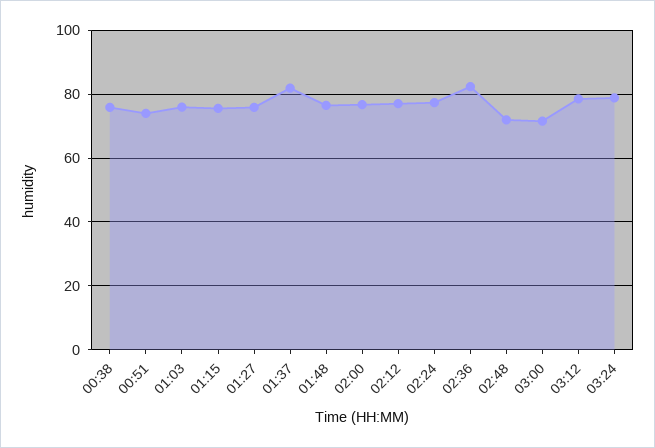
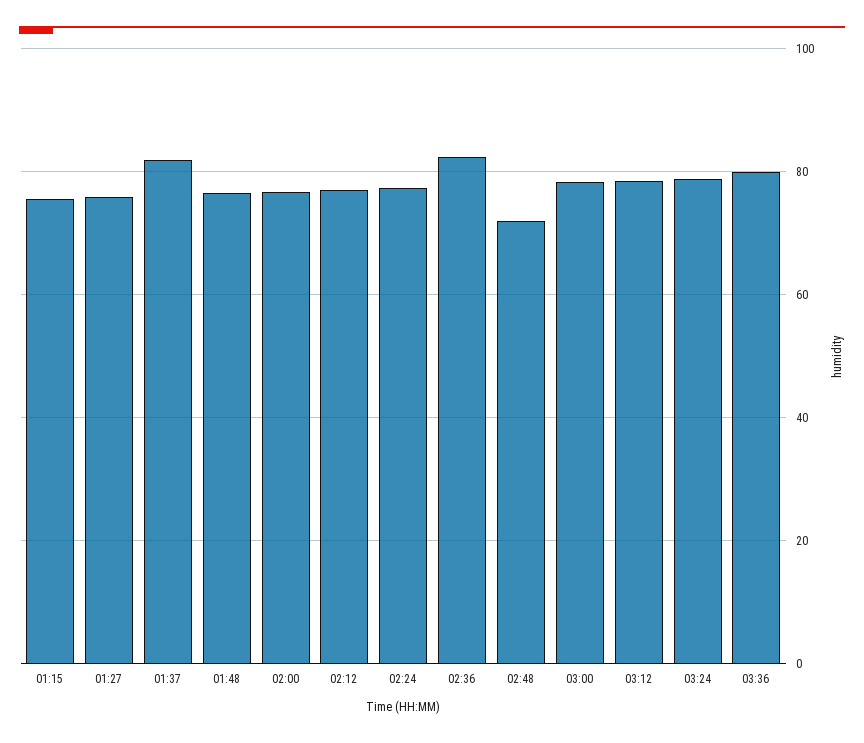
00:38: 76 -> none
00:51: 74 -> none
01:03: 76 -> none
03:00: 72 -> 78
03:36: none -> 80

